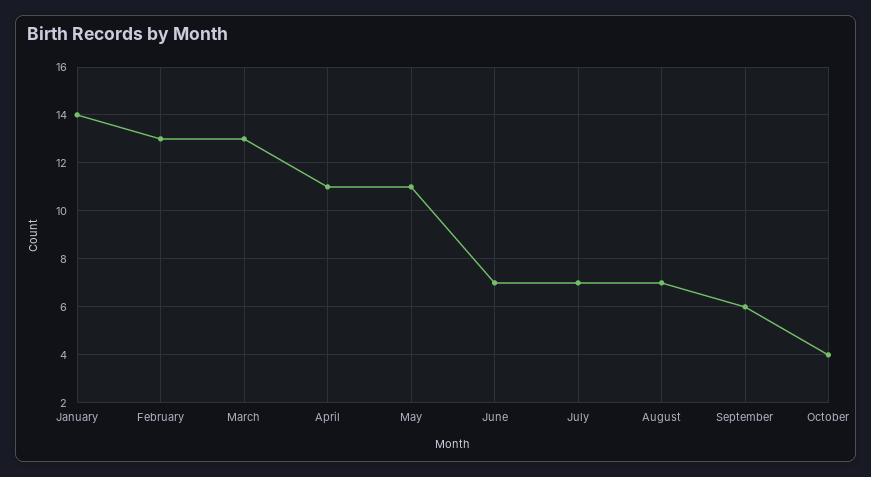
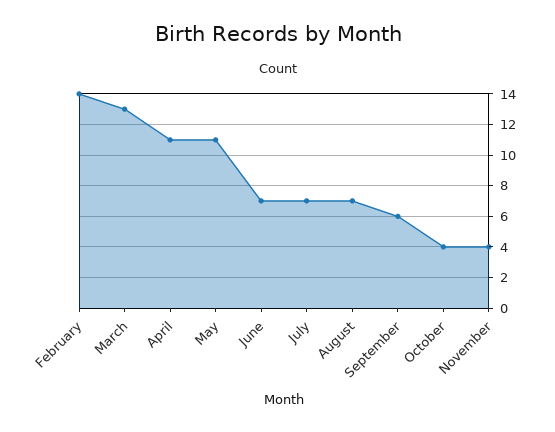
January: 14 -> none
February: 13 -> 14
November: none -> 4

